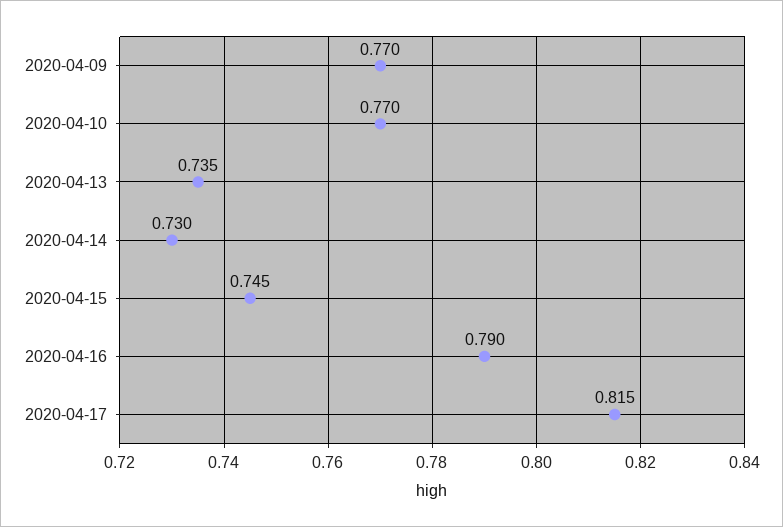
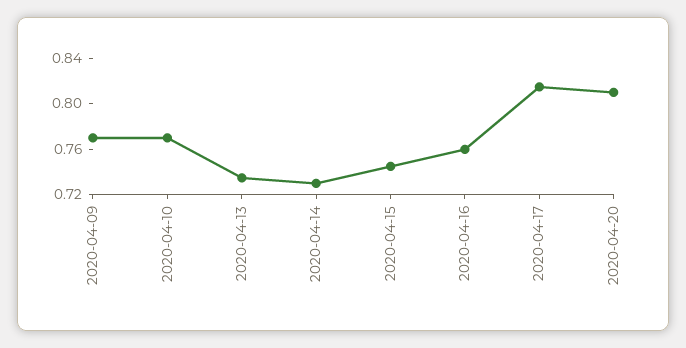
2020-04-16: 0.79 -> 0.76
2020-04-20: none -> 0.81

